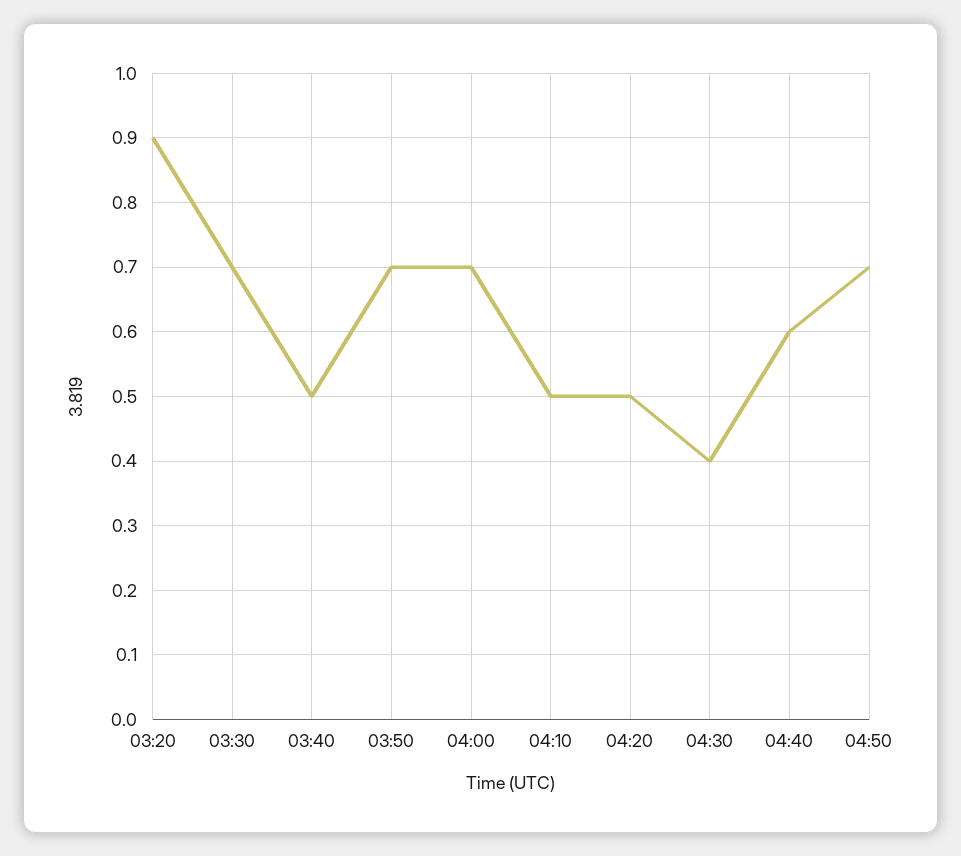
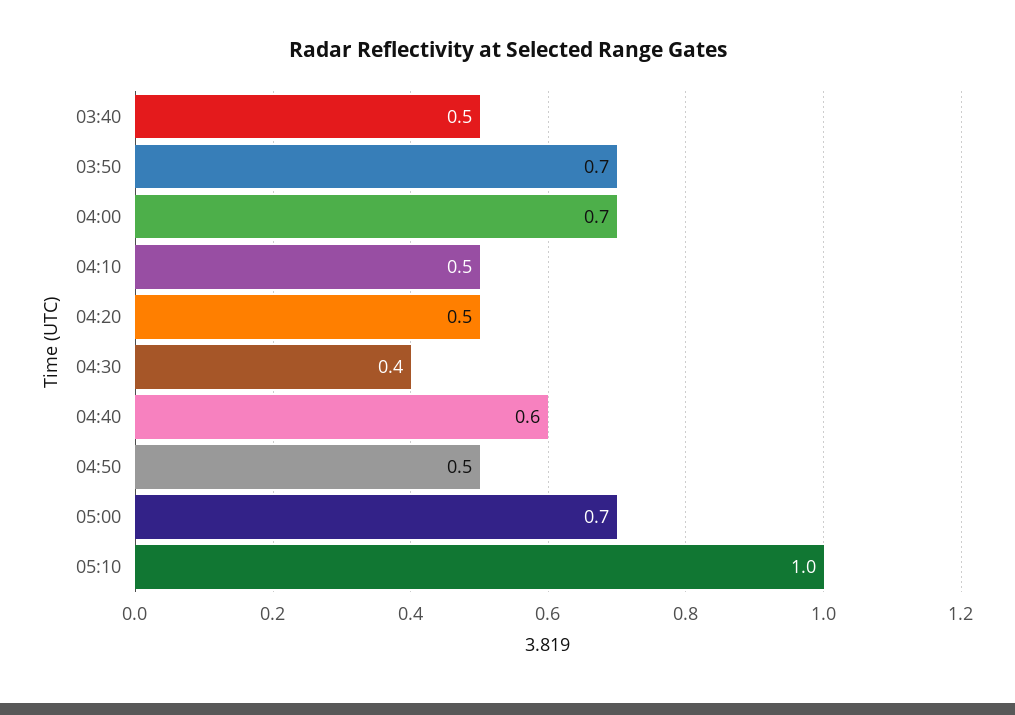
03:20: 0.9 -> none
03:30: 0.7 -> none
04:50: 0.7 -> 0.5
05:00: none -> 0.7
05:10: none -> 1

